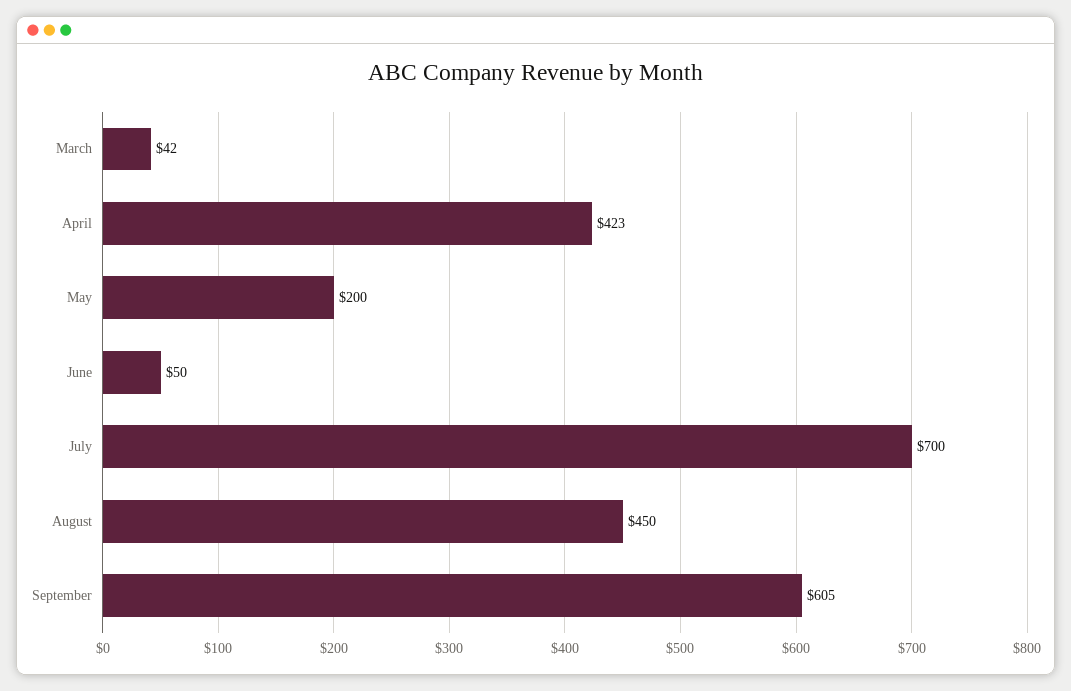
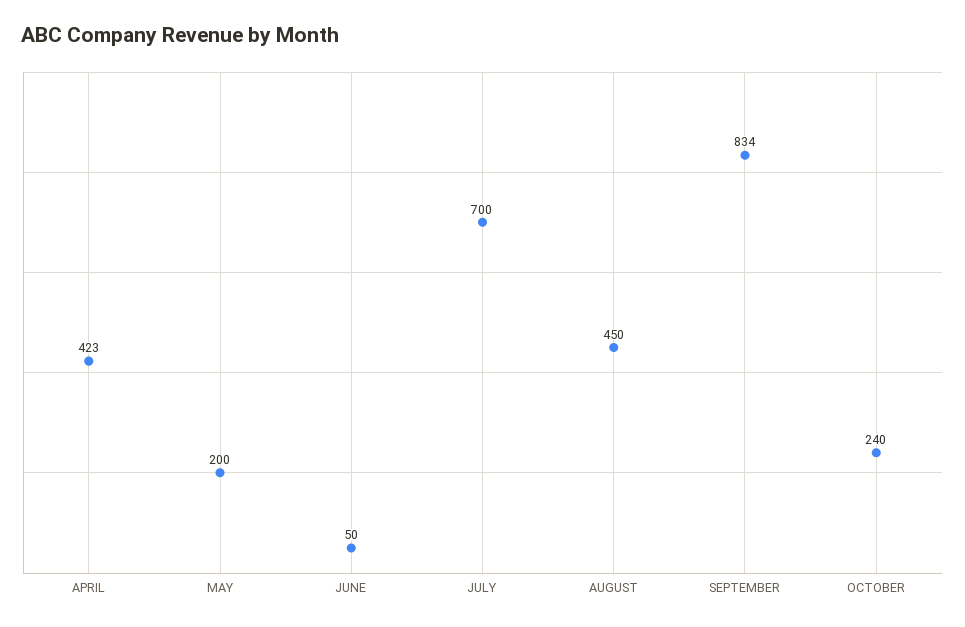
March: 42 -> none
September: 605 -> 834
OCTOBER: none -> 240

